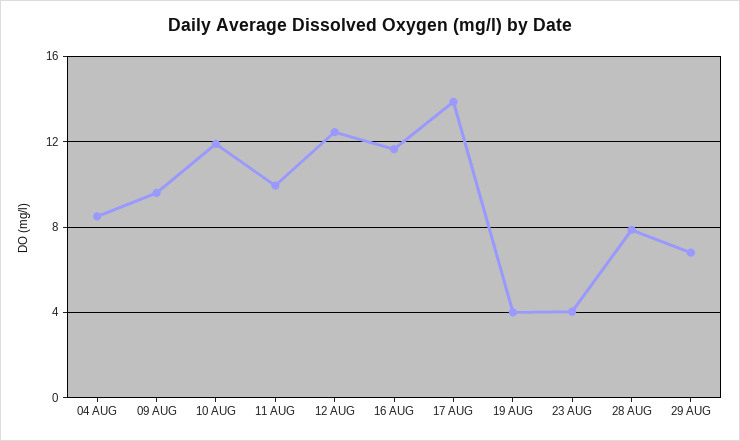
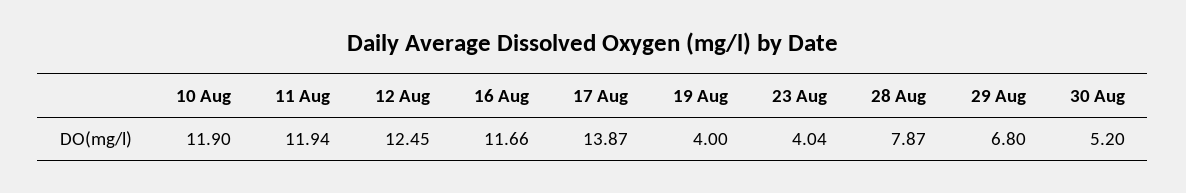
04 AUG: 8.5 -> none
09 AUG: 9.5 -> none
11 AUG: 10 -> 11.94
30 Aug: none -> 5.2

